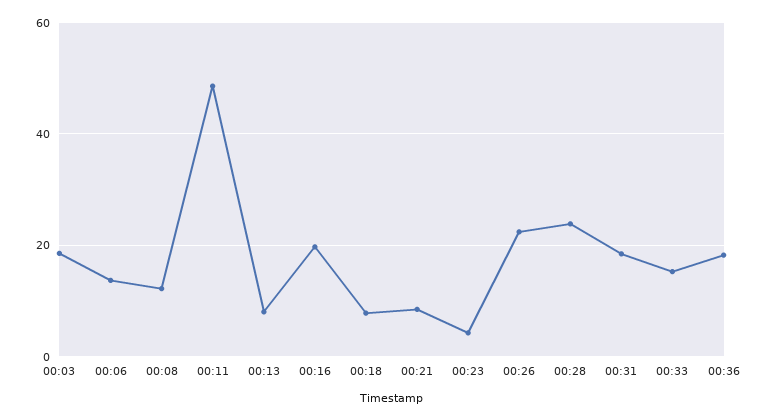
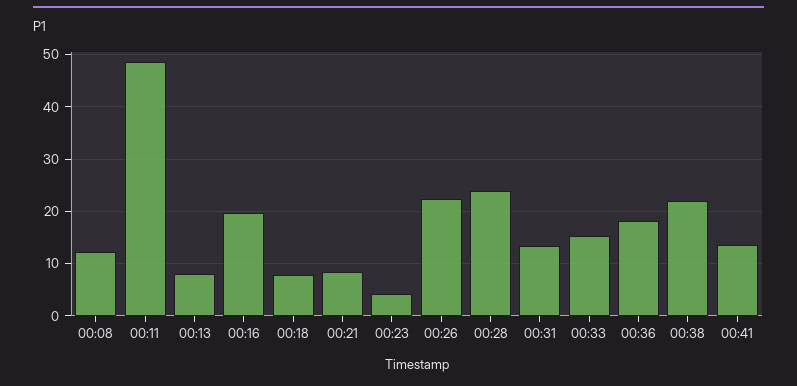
00:03: 18 -> none
00:06: 14 -> none
00:31: 18 -> 14
00:38: none -> 22
00:41: none -> 14

